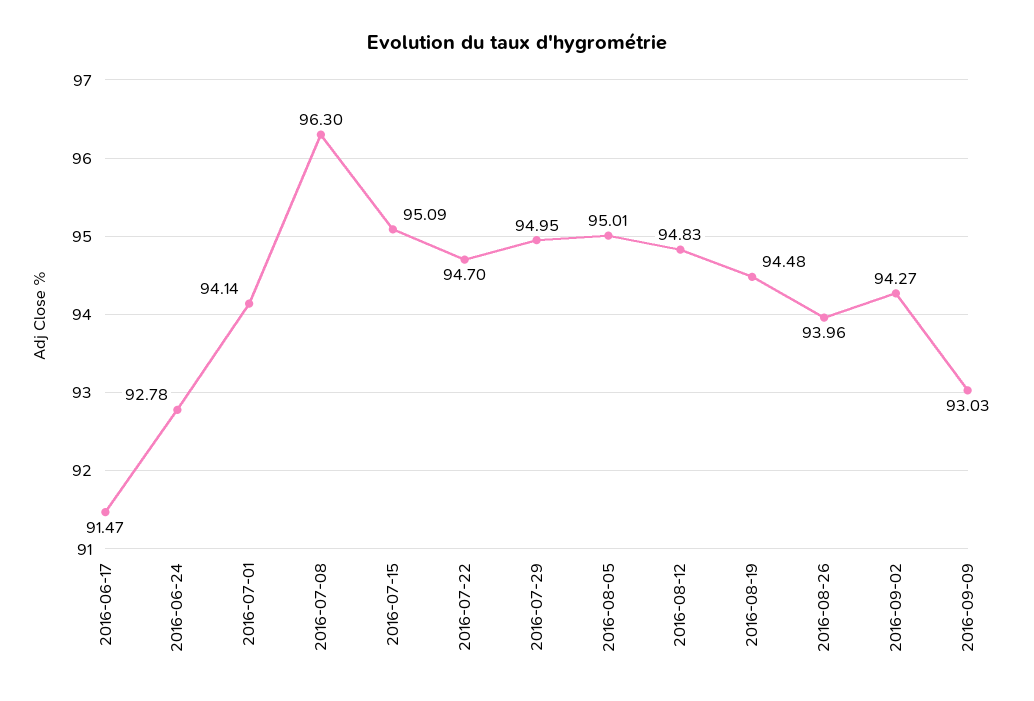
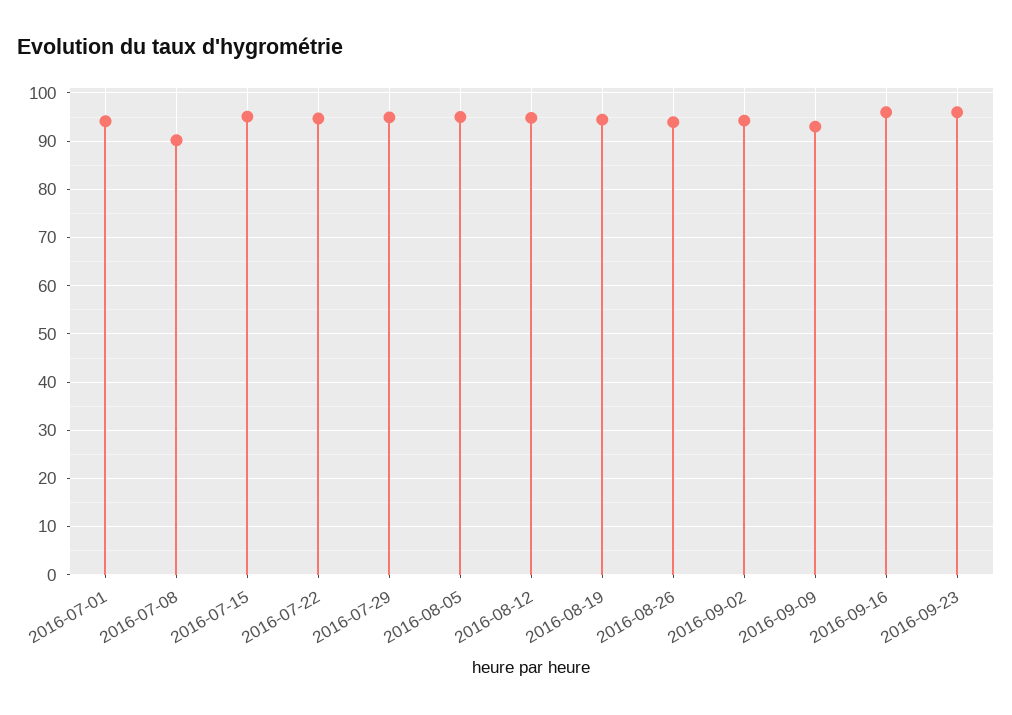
2016-06-17: 91.47 -> none
2016-06-24: 92.78 -> none
2016-07-08: 96.3 -> 90
2016-09-16: none -> 96
2016-09-23: none -> 96

